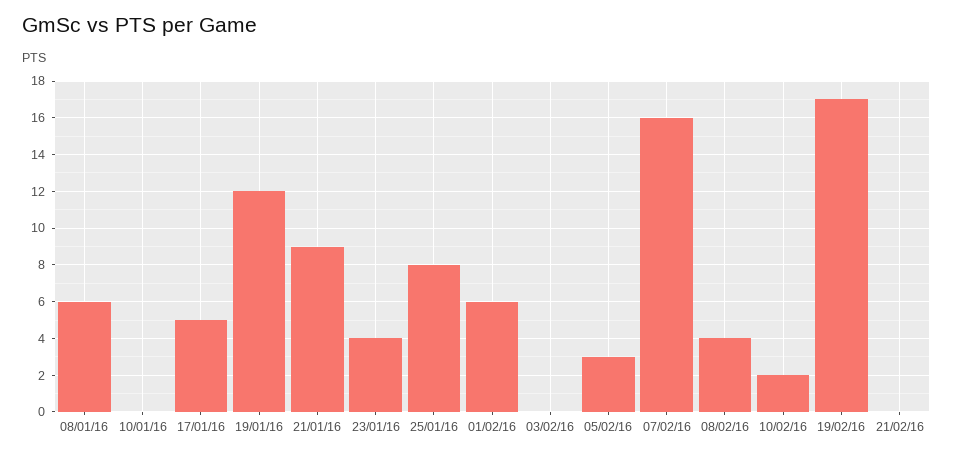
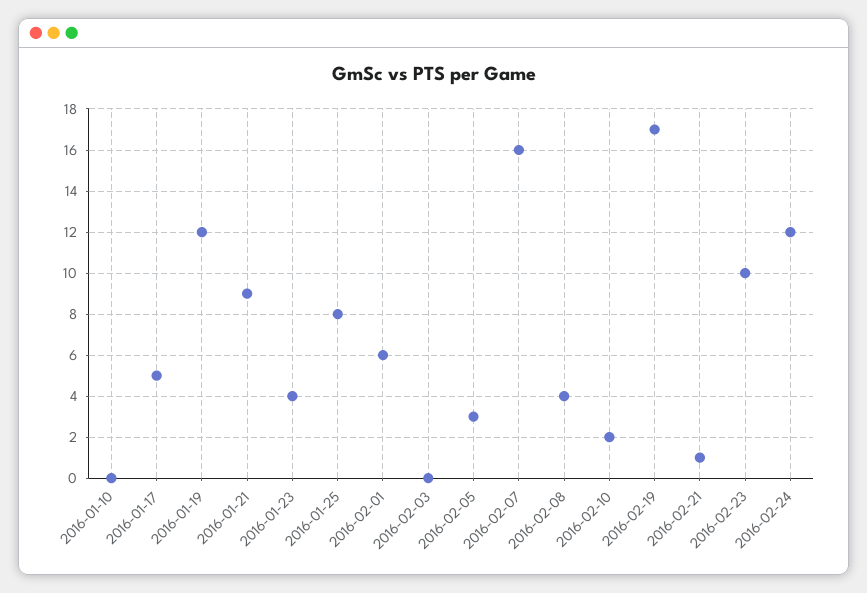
08/01/16: 6 -> none
21/02/16: 0 -> 1
2016-02-23: none -> 10
2016-02-24: none -> 12

